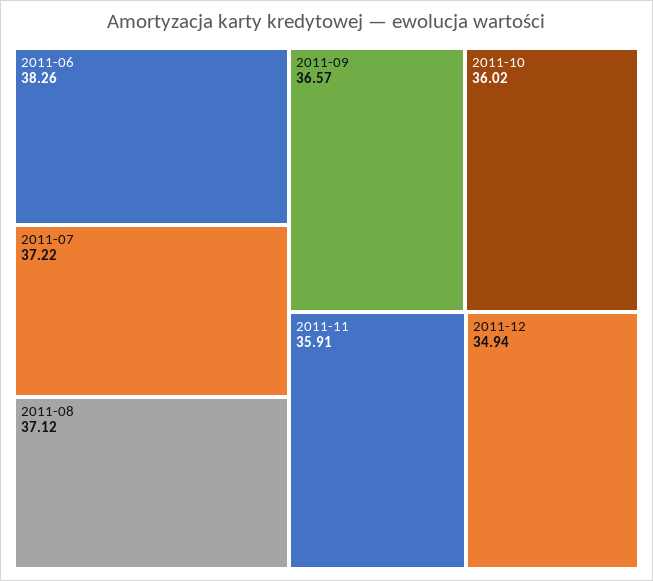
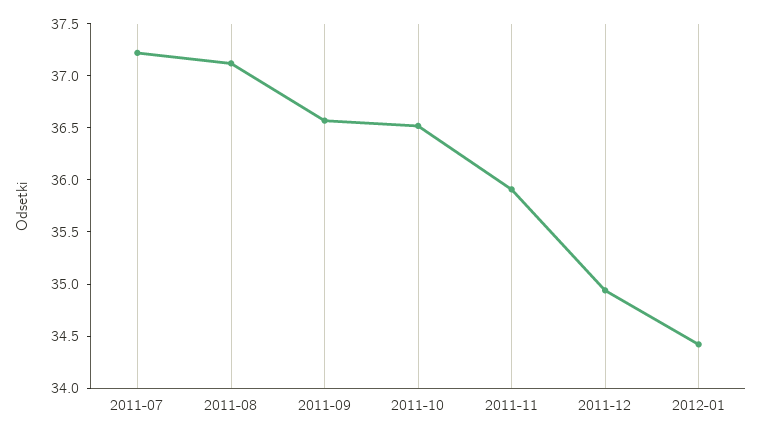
2011-06: 38.26 -> none
2011-10: 36.02 -> 36.5
2012-01: none -> 34.4

